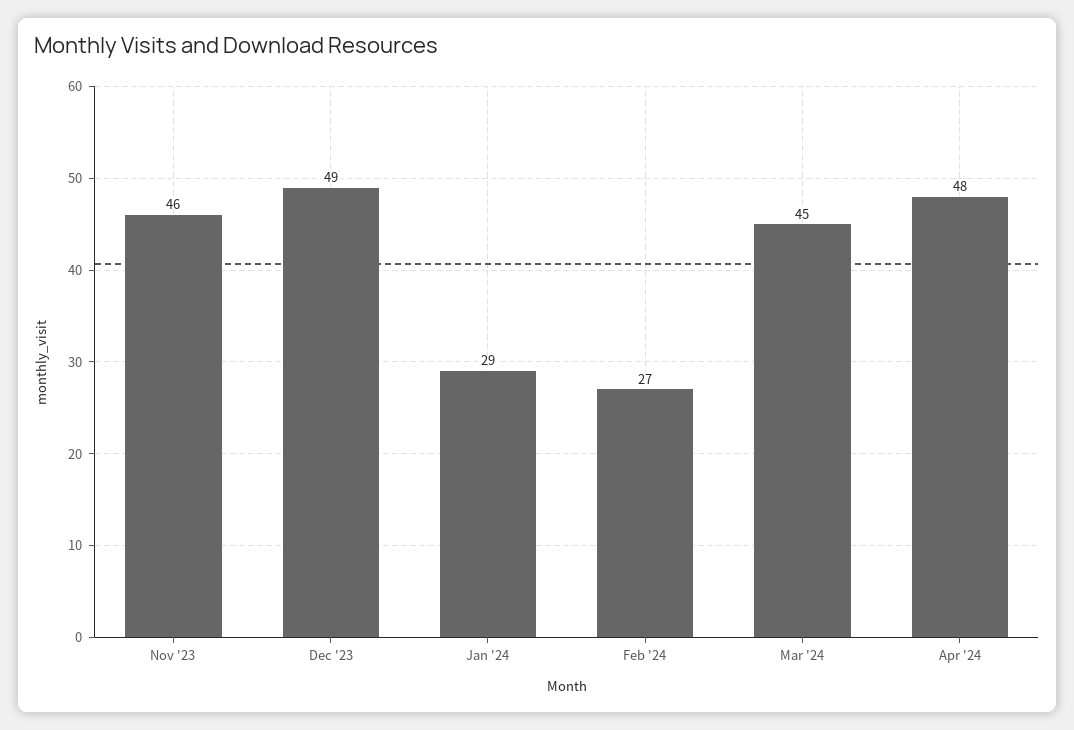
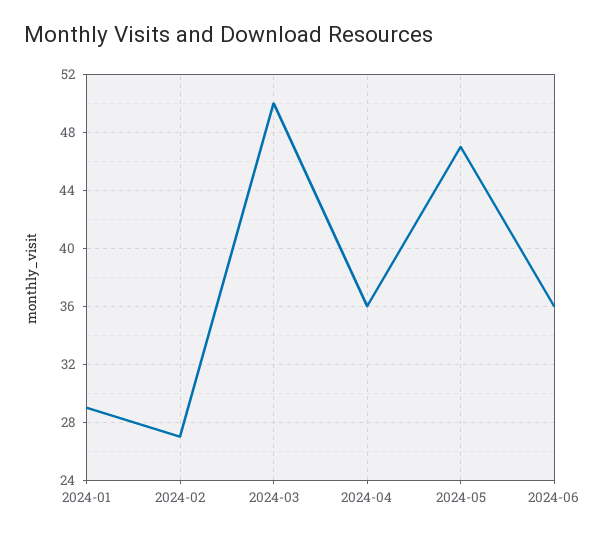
Nov '23: 46 -> none
Dec '23: 49 -> none
Mar '24: 45 -> 50
Apr '24: 48 -> 36
2024-05: none -> 47
2024-06: none -> 36

